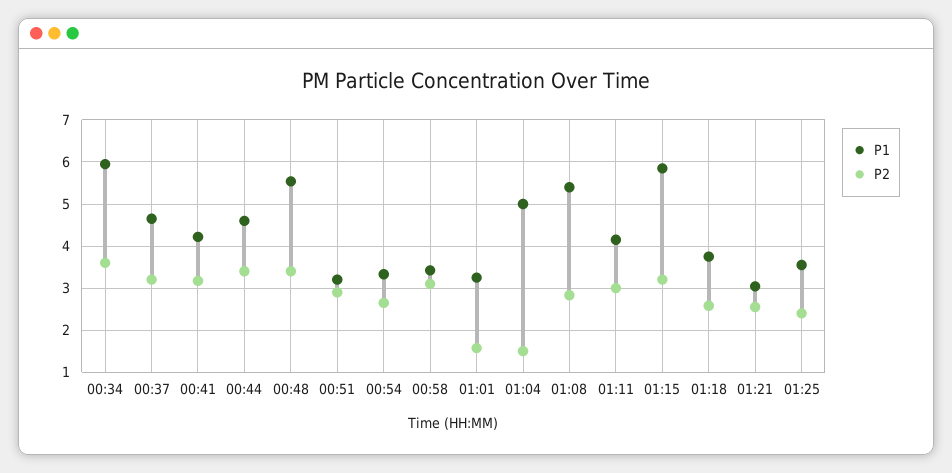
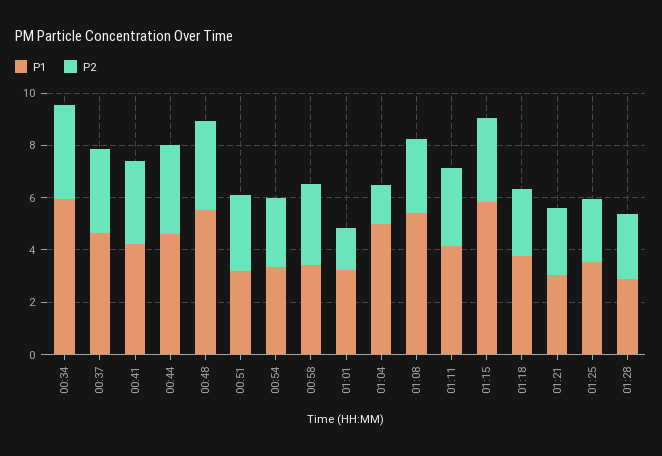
P1, 01:28: none -> 3
P2, 01:28: none -> 2.5

